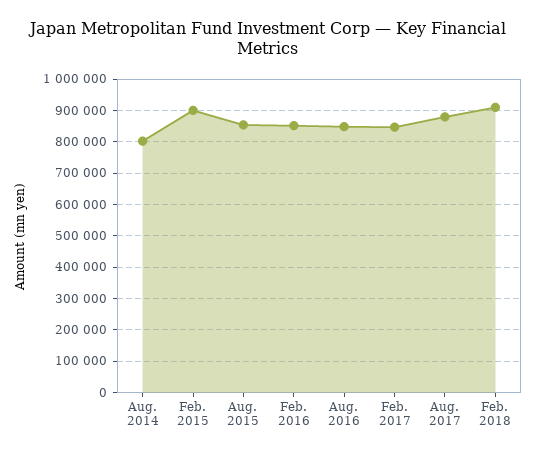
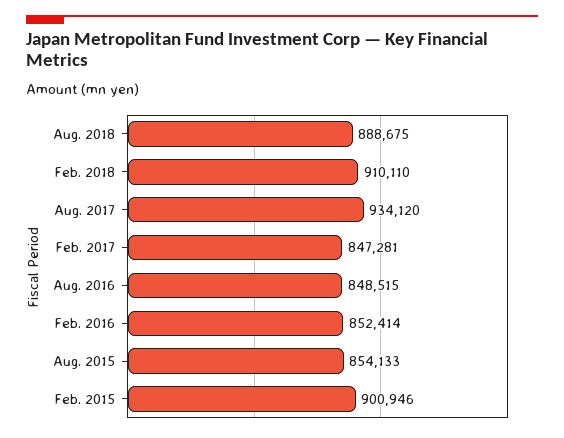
Aug. 2014: 800000 -> none
Aug. 2017: 880000 -> 934120
Aug. 2018: none -> 888675

